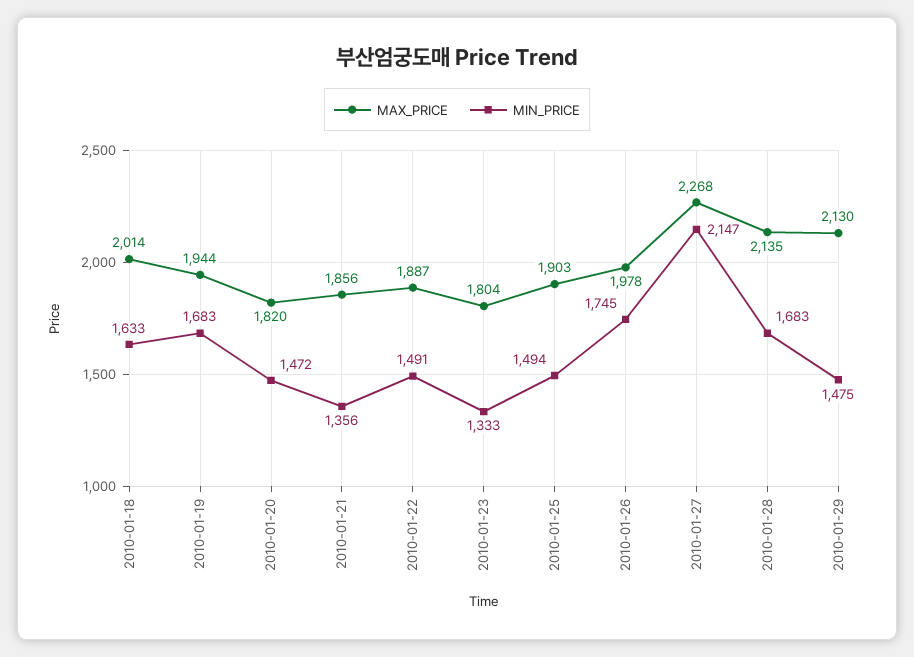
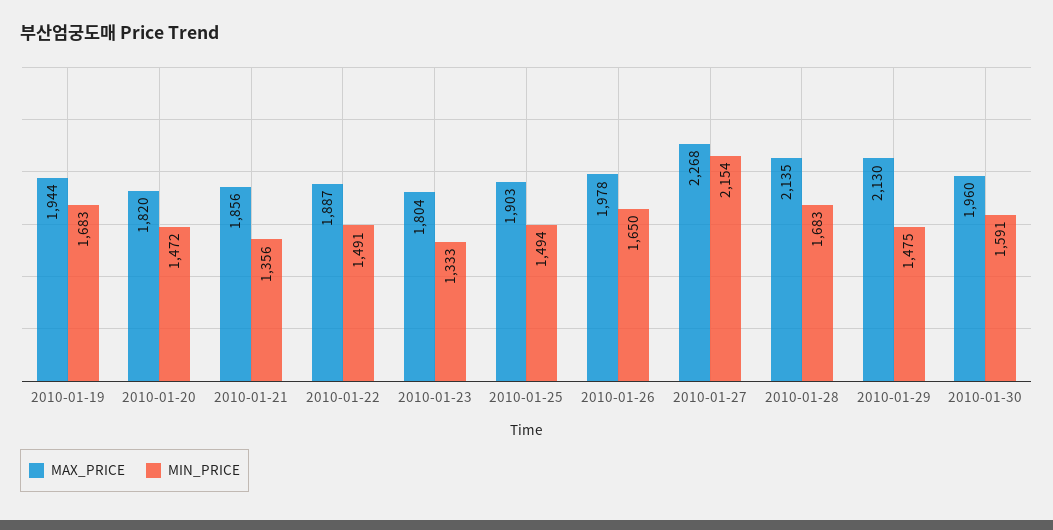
MAX_PRICE, 2010-01-18: 2014 -> none
MIN_PRICE, 2010-01-18: 1633 -> none
MIN_PRICE, 2010-01-26: 1745 -> 1650
MIN_PRICE, 2010-01-27: 2147 -> 2154
MAX_PRICE, 2010-01-30: none -> 1960
MIN_PRICE, 2010-01-30: none -> 1591

